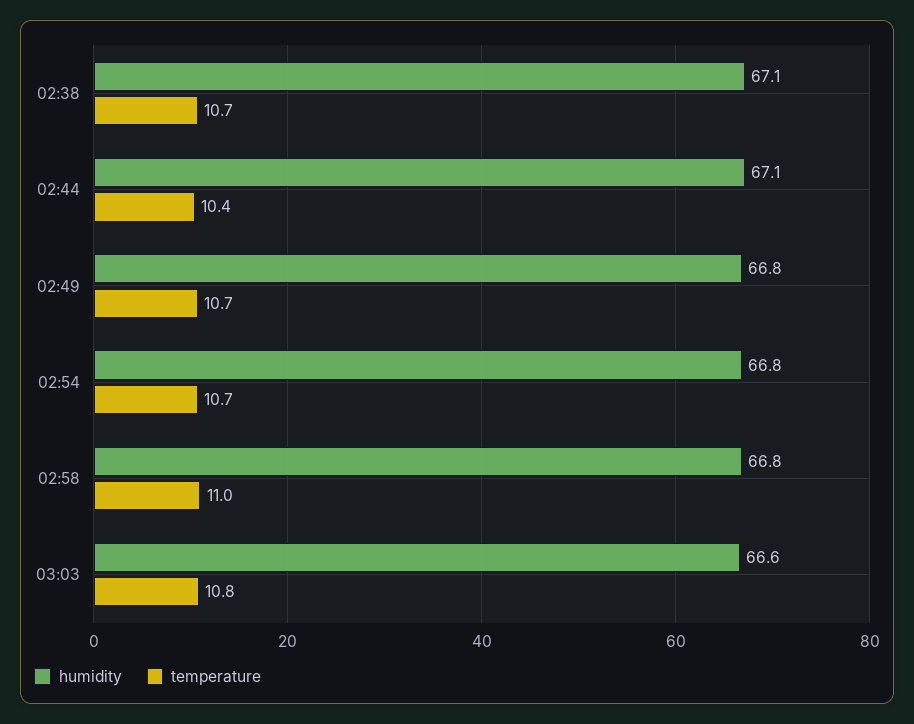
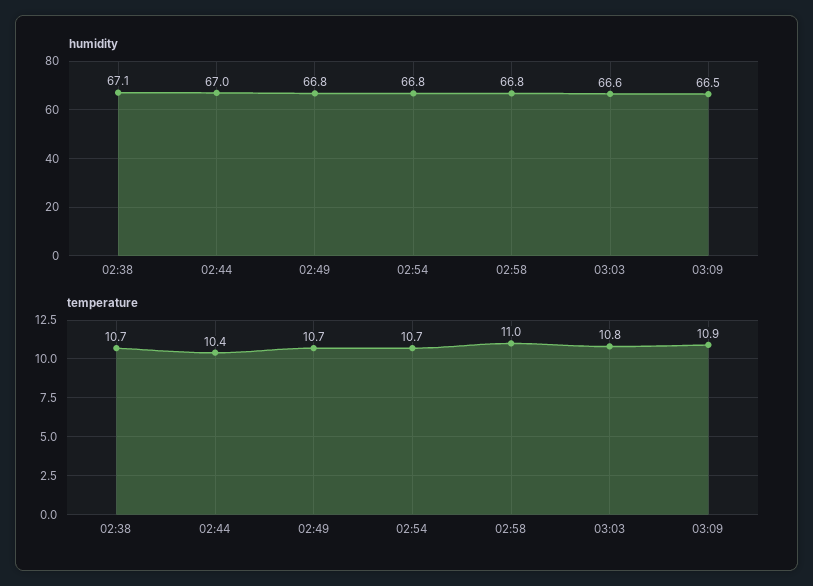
humidity, 02:44: 67.1 -> 67
humidity, 03:09: none -> 66.5
temperature, 03:09: none -> 10.9

